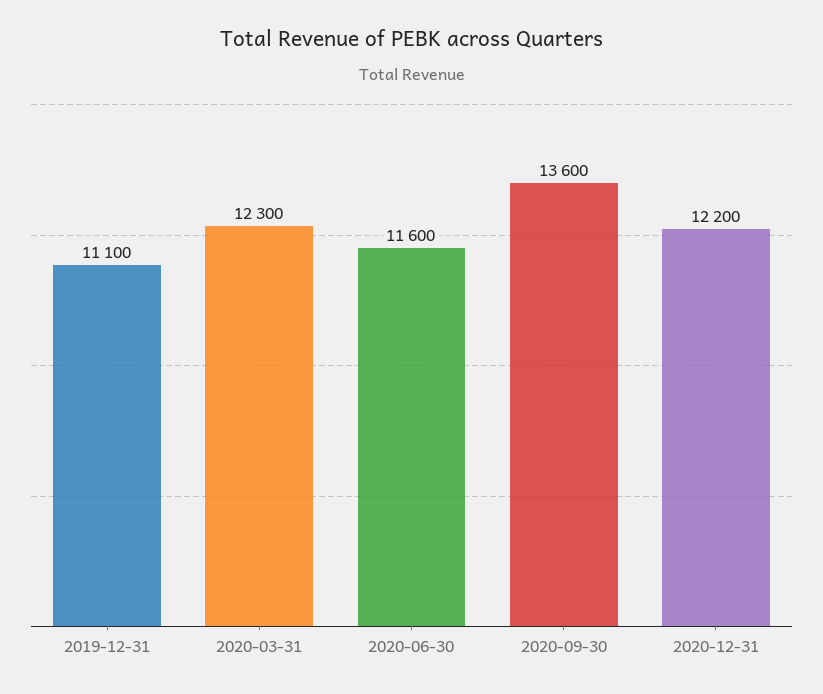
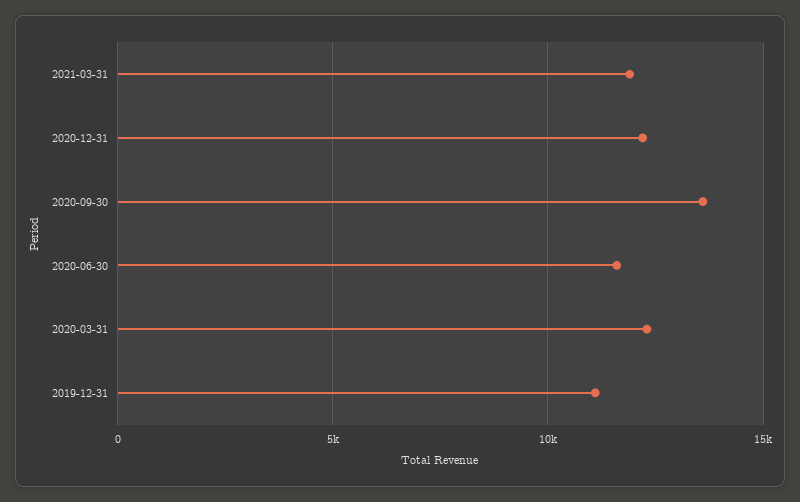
2021-03-31: none -> 12000

